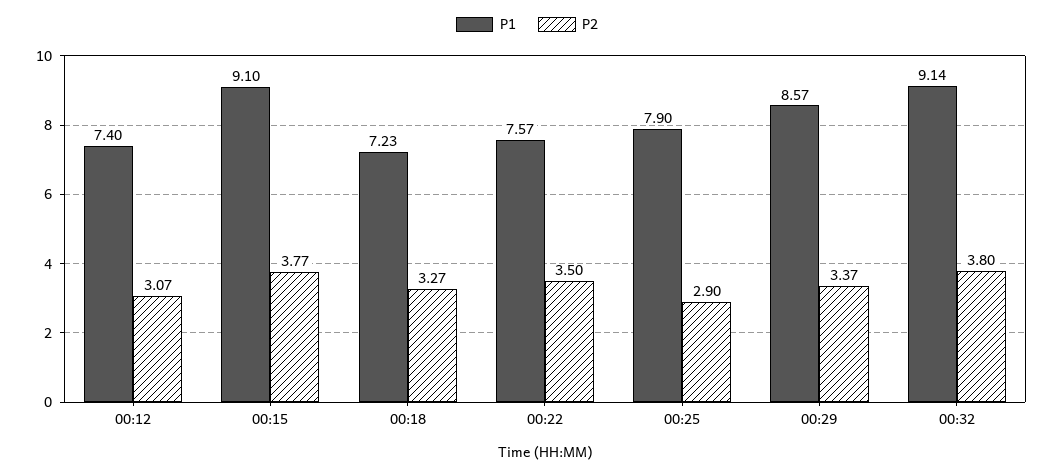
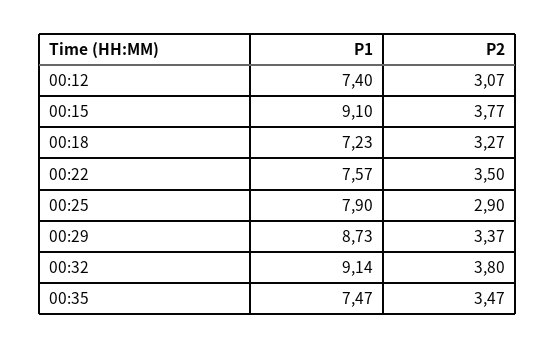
P1, 00:29: 8.57 -> 8.73
P1, 00:35: none -> 7.47
P2, 00:35: none -> 3.47

